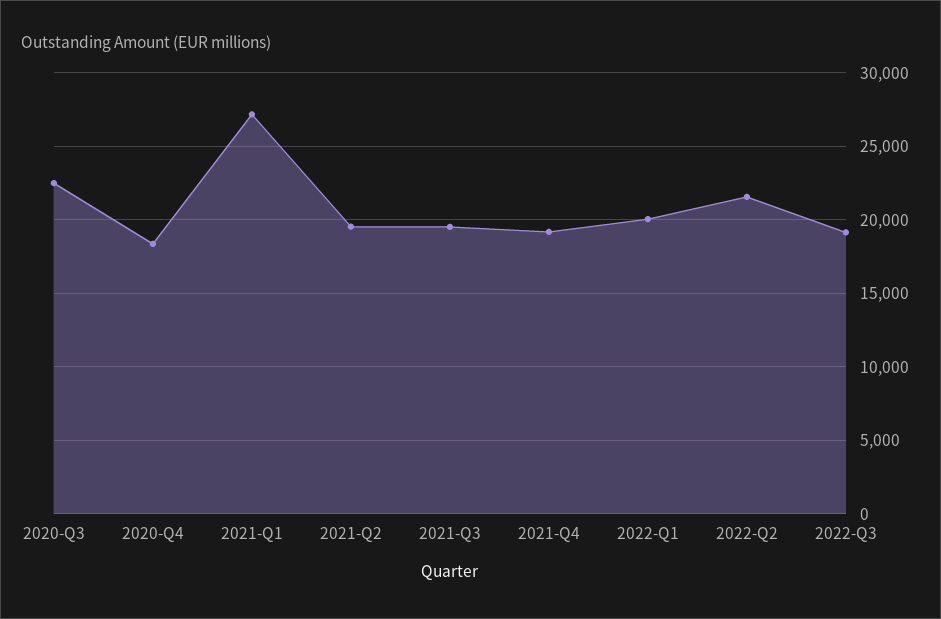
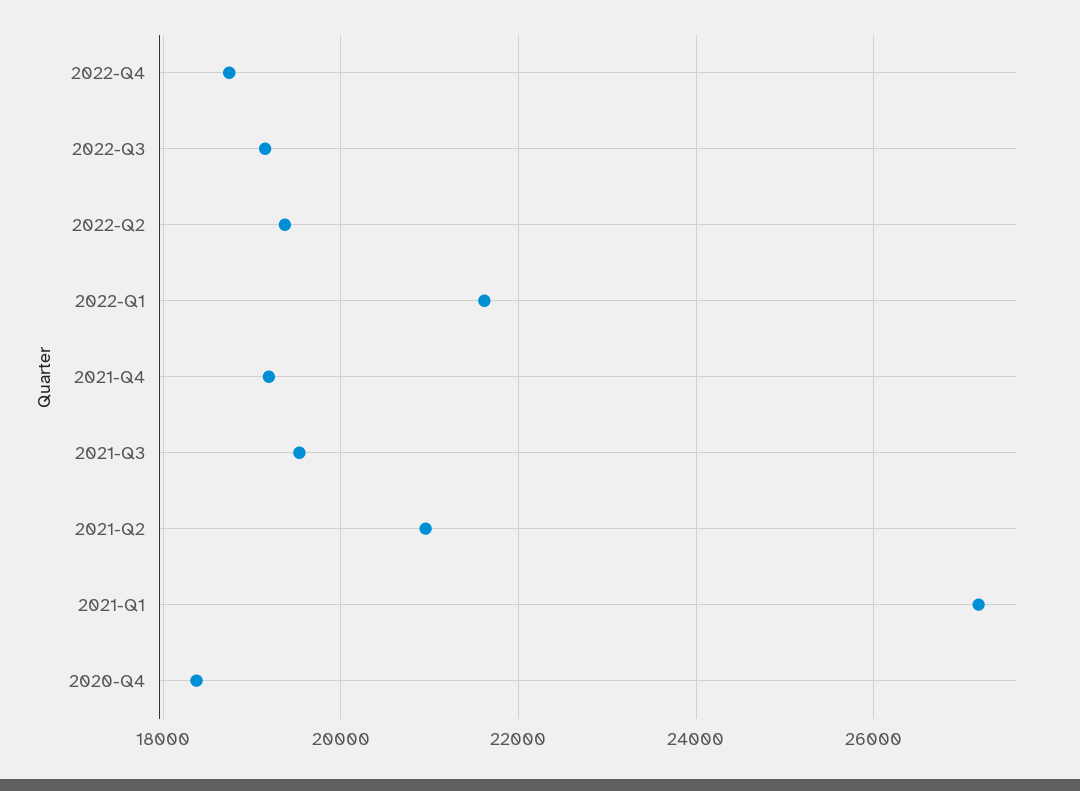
2020-Q3: 22500 -> none
2021-Q2: 19500 -> 21000
2022-Q1: 20000 -> 21600
2022-Q2: 21500 -> 19400
2022-Q4: none -> 18800

